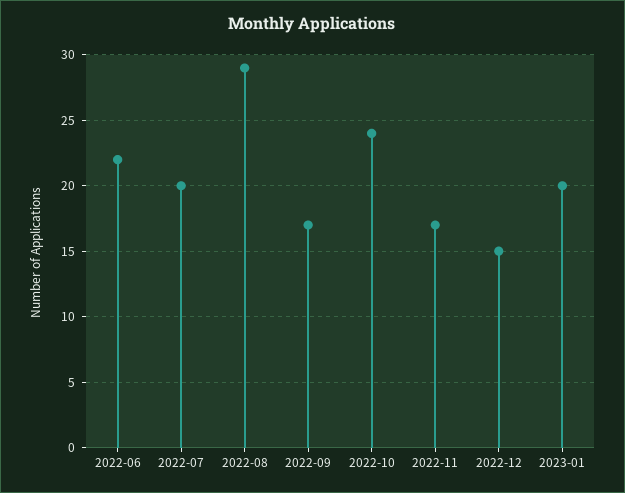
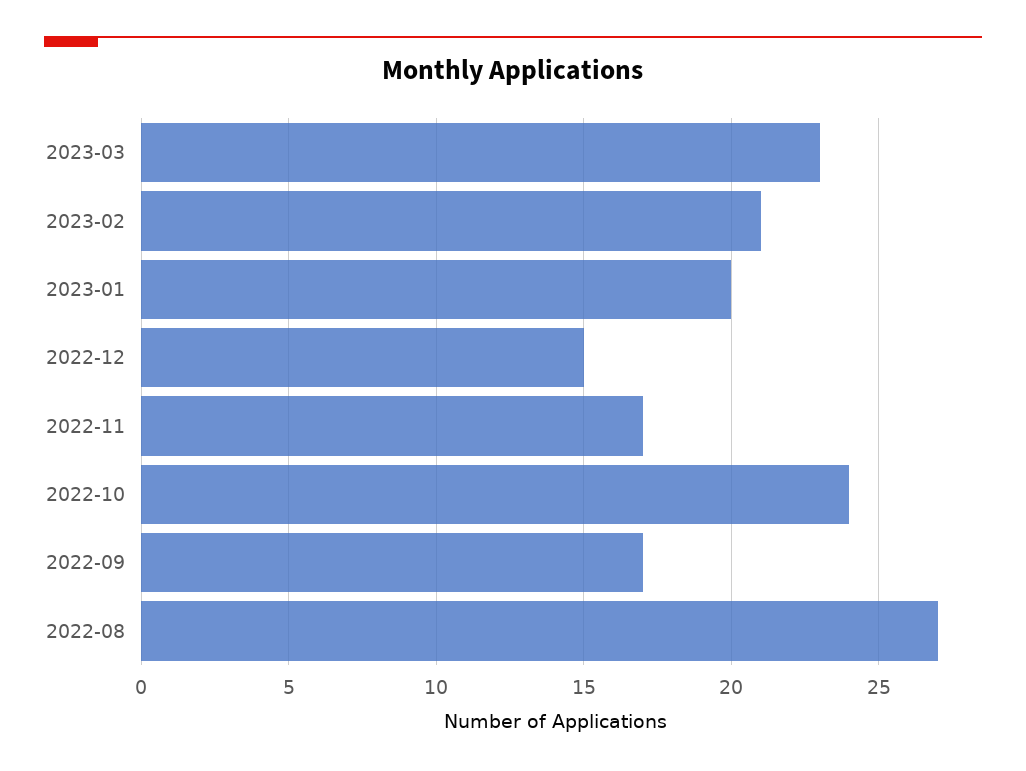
2022-06: 22 -> none
2022-07: 20 -> none
2022-08: 29 -> 27
2023-03: none -> 23
2023-02: none -> 21

